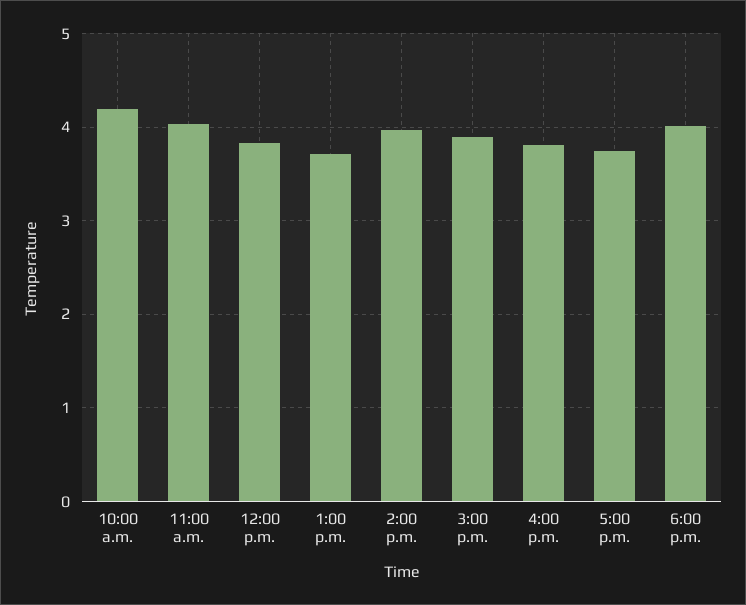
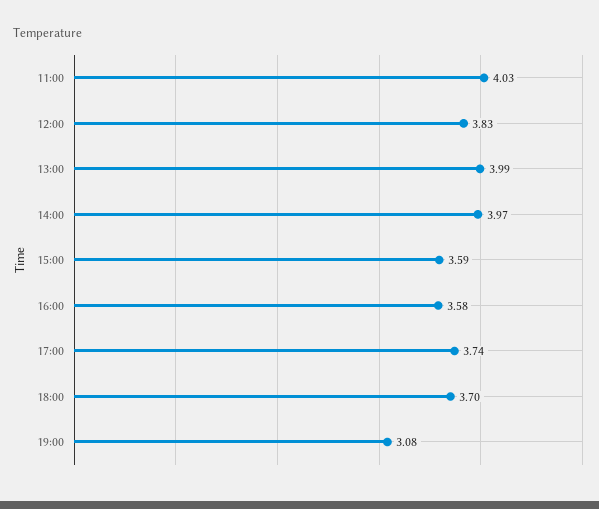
10:00 a.m.: 4.2 -> none
1:00 p.m.: 3.7 -> 3.99
3:00 p.m.: 3.9 -> 3.59
4:00 p.m.: 3.8 -> 3.58
6:00 p.m.: 4 -> 3.7
19:00: none -> 3.08

